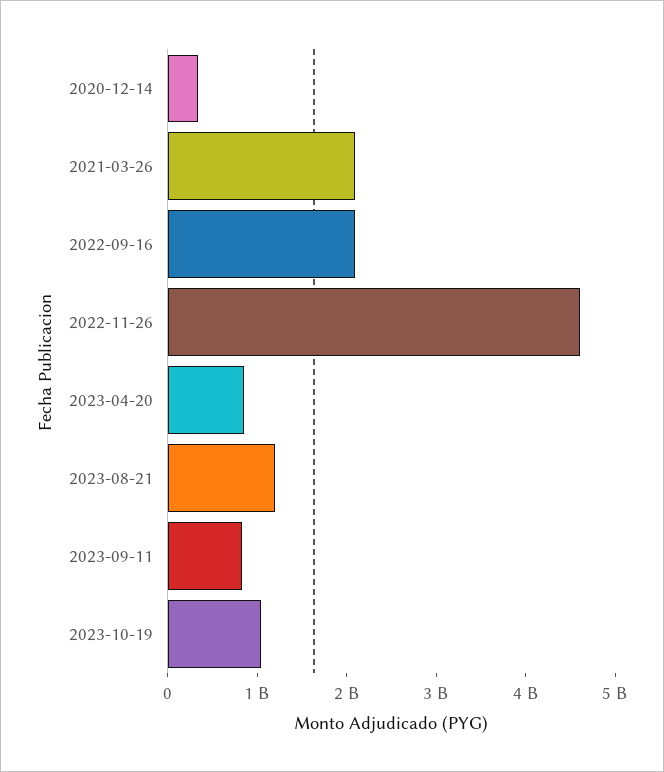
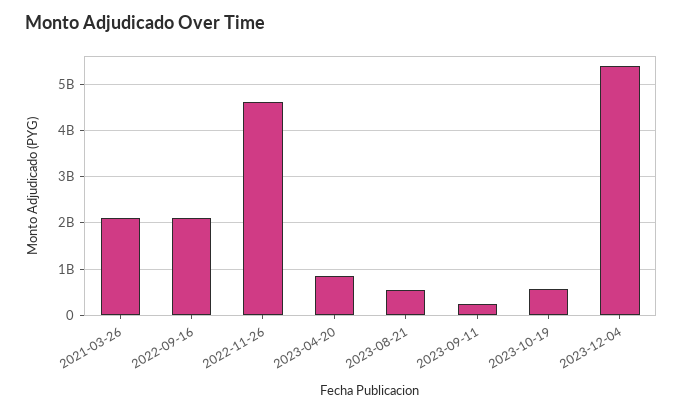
2020-12-14: 400000000 -> none
2023-08-21: 1200000000 -> 600000000
2023-09-11: 800000000 -> 200000000
2023-10-19: 1000000000 -> 600000000
2023-12-04: none -> 5400000000

